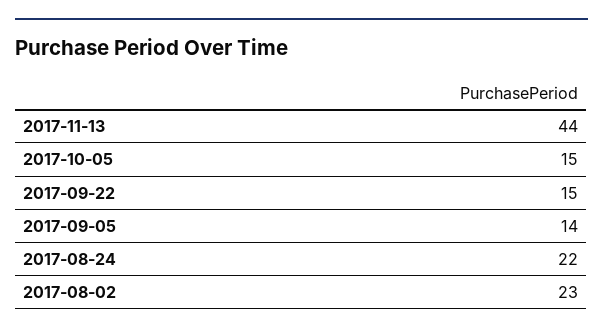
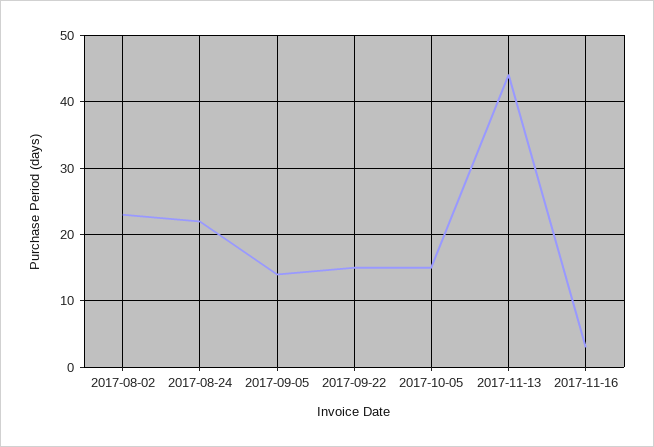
2017-11-16: none -> 3

